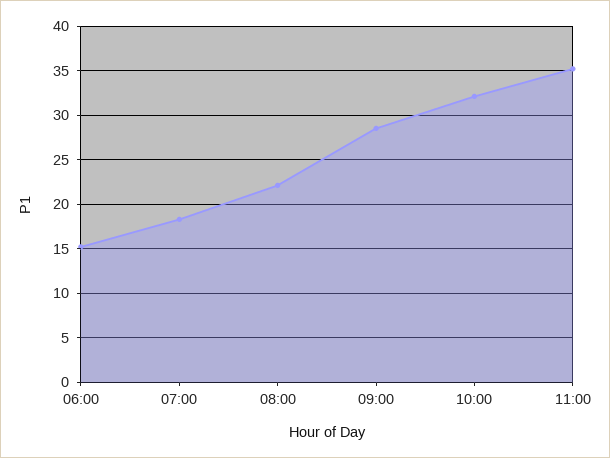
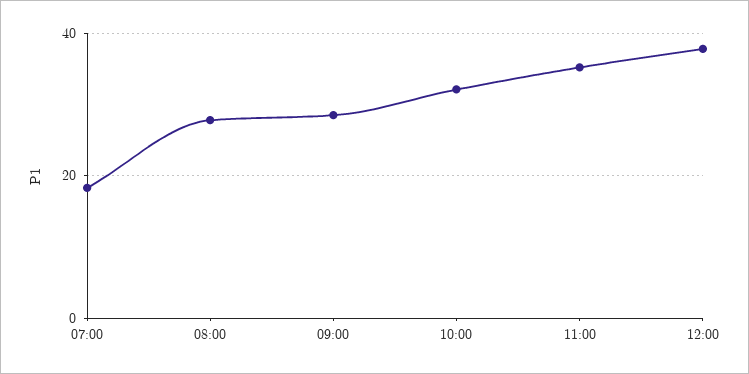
06:00: 15 -> none
08:00: 22 -> 28
12:00: none -> 38

